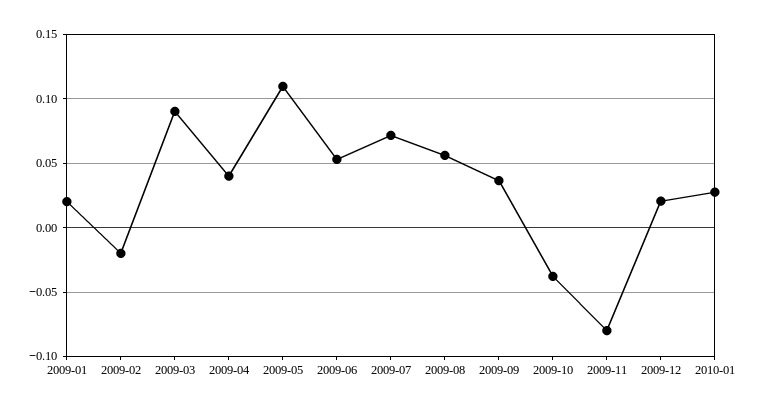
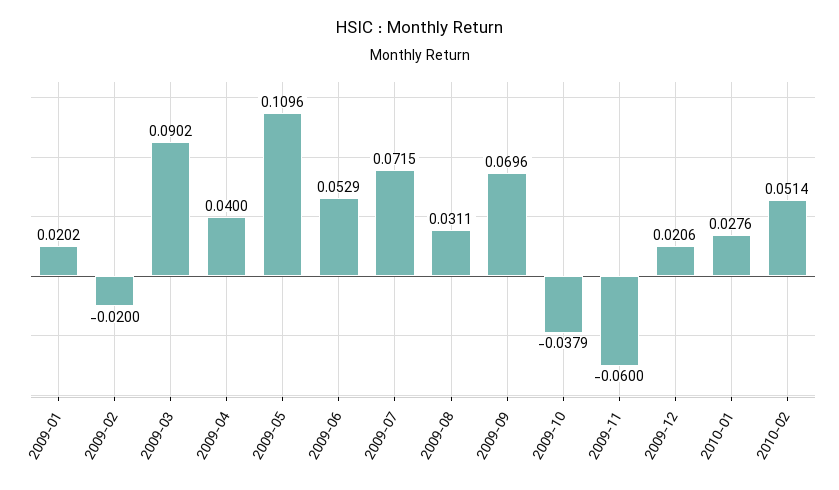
2009-08: 0.055 -> 0.0311
2009-09: 0.035 -> 0.0696
2009-11: -0.08 -> -0.06
2010-02: none -> 0.0514

